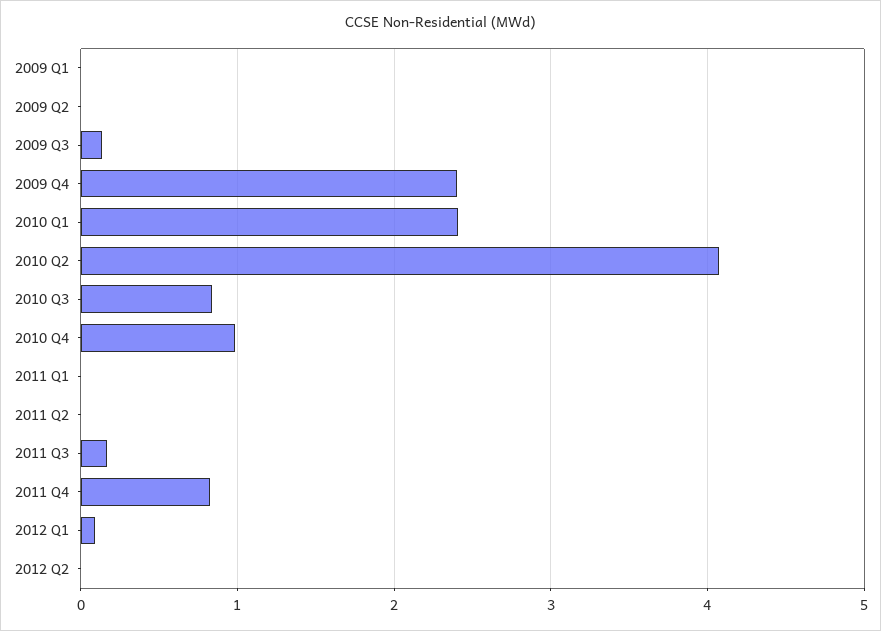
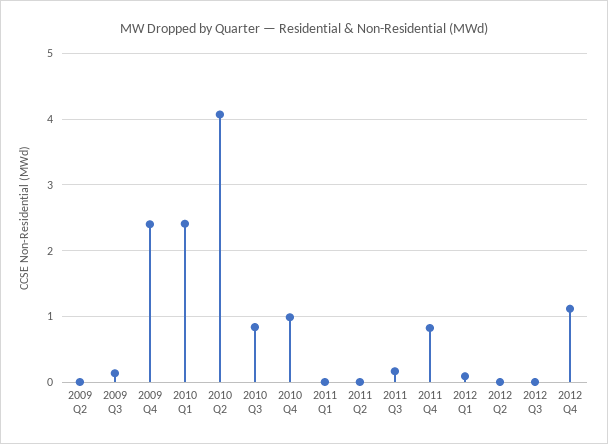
2009 Q1: 0 -> none
2012 Q3: none -> 0
2012 Q4: none -> 1.1

